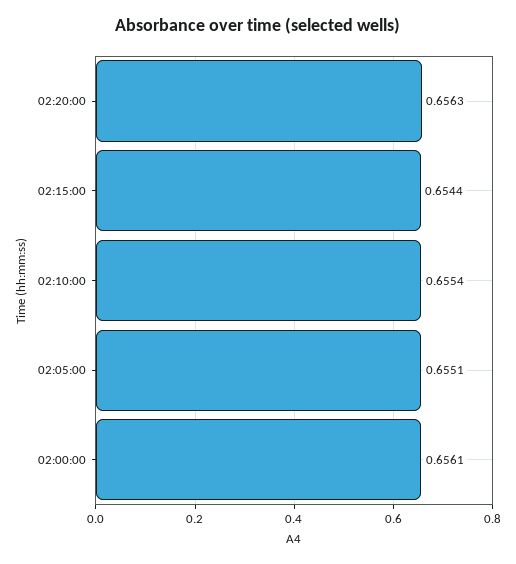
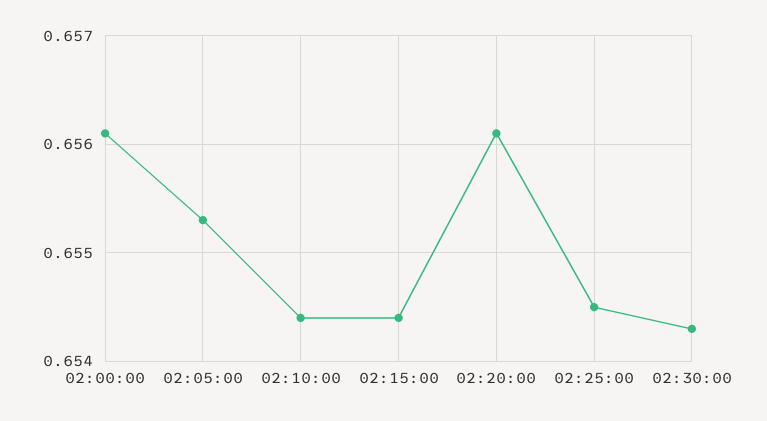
02:20:00: 0.6563 -> 0.6561
02:10:00: 0.6554 -> 0.6544
02:05:00: 0.6551 -> 0.6553
02:25:00: none -> 0.6545
02:30:00: none -> 0.6543

